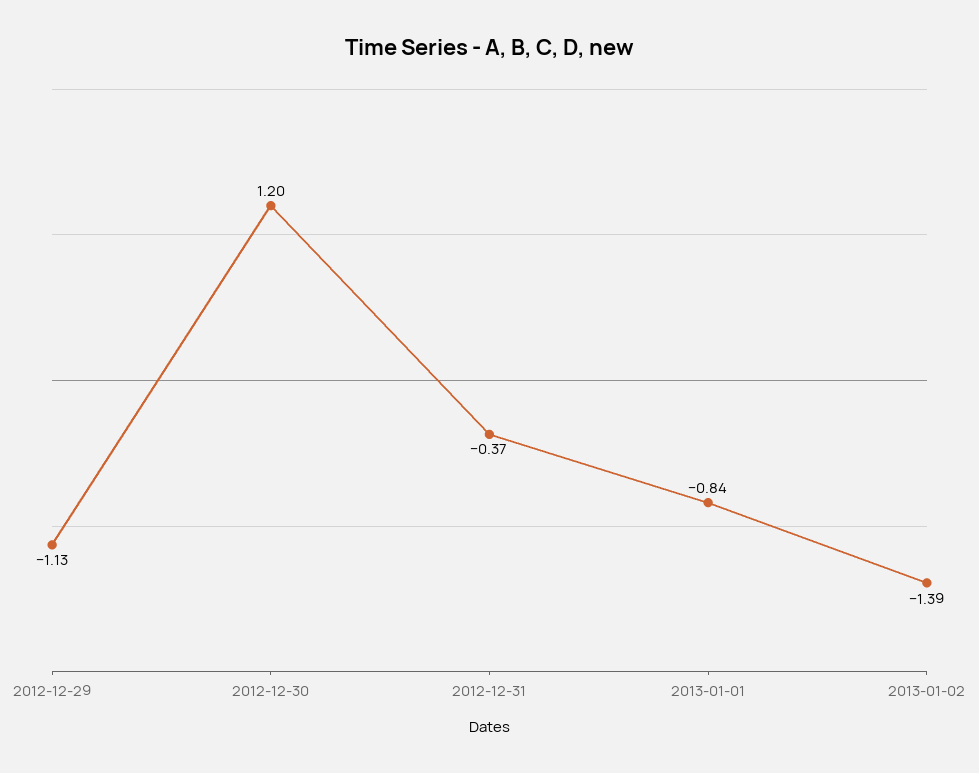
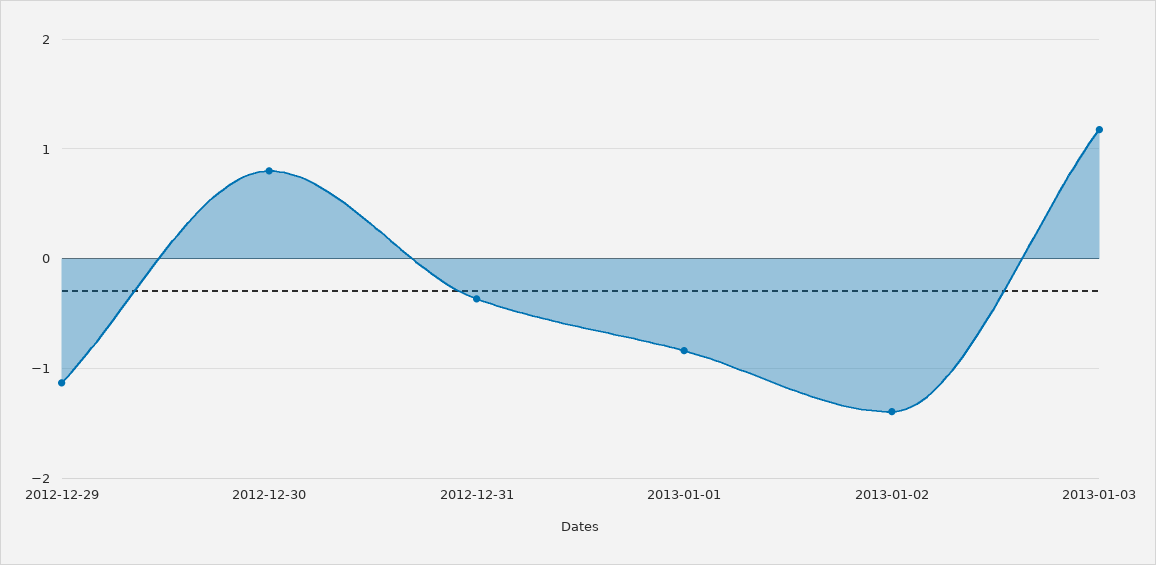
2012-12-30: 1.2 -> 0.8
2013-01-03: none -> 1.2

